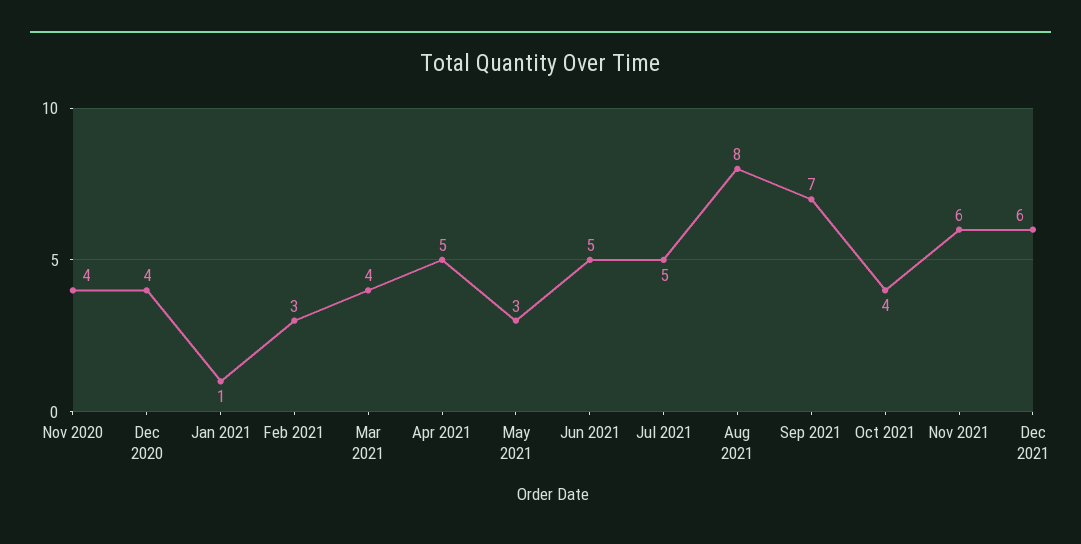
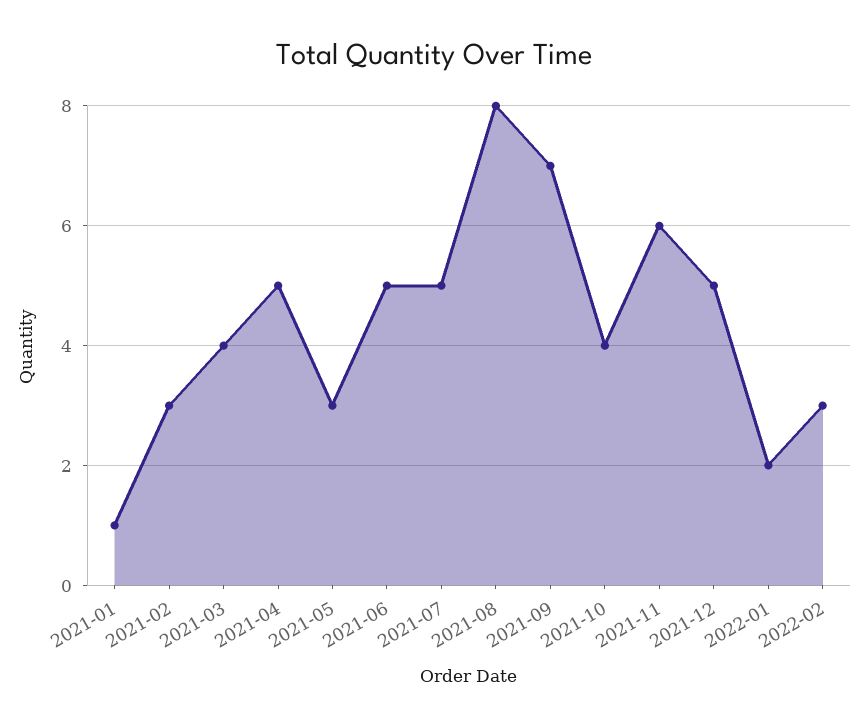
Nov 2020: 4 -> none
Dec 2020: 4 -> none
Dec 2021: 6 -> 5
2022-01: none -> 2
2022-02: none -> 3

